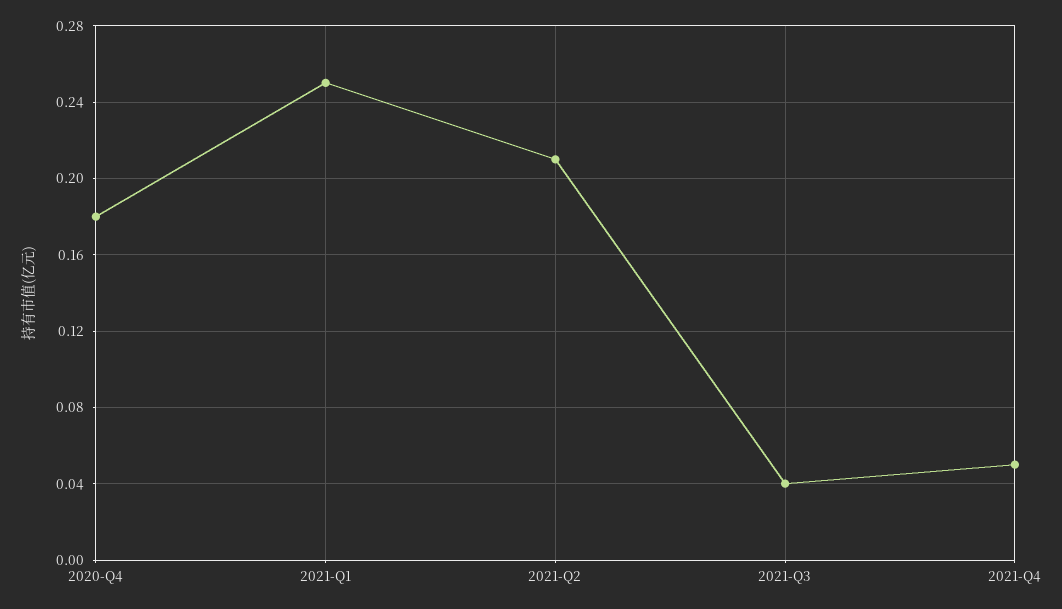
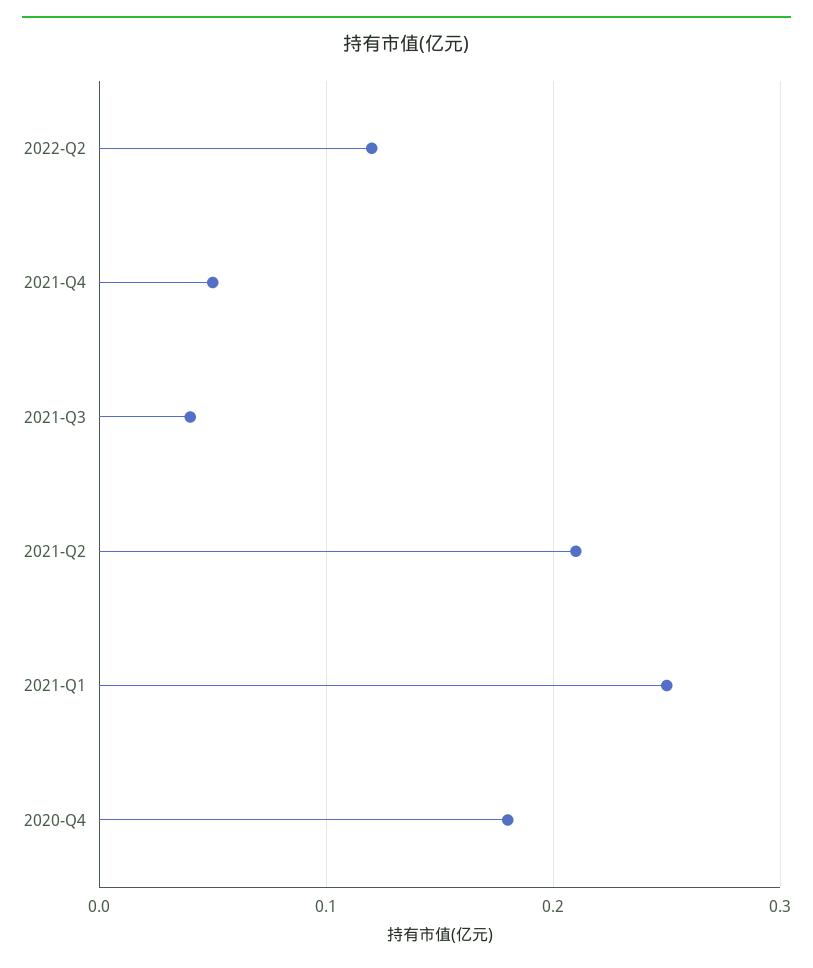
2022-Q2: none -> 0.12

